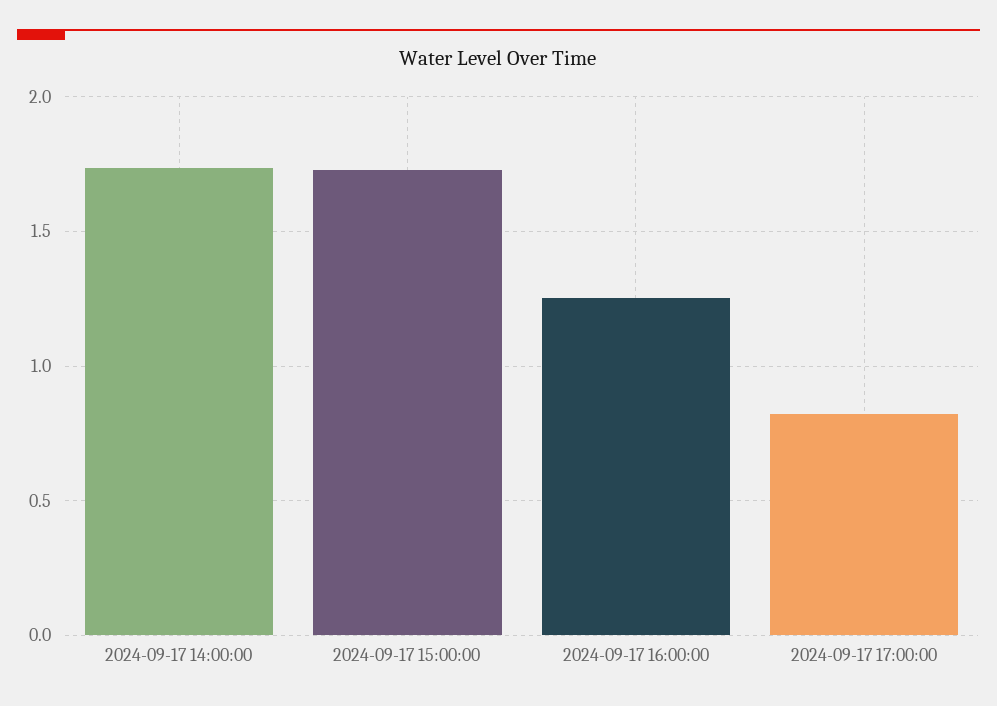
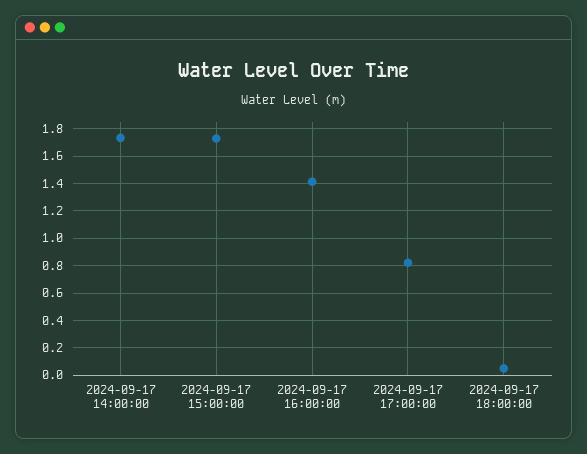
2024-09-17 16:00:00: 1.25 -> 1.4
2024-09-17 18:00:00: none -> 0.05

